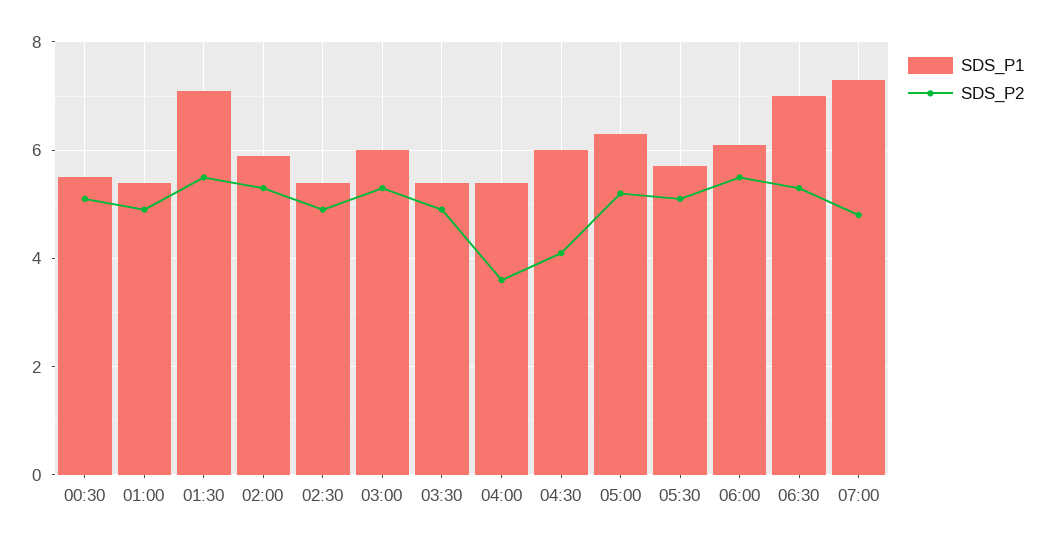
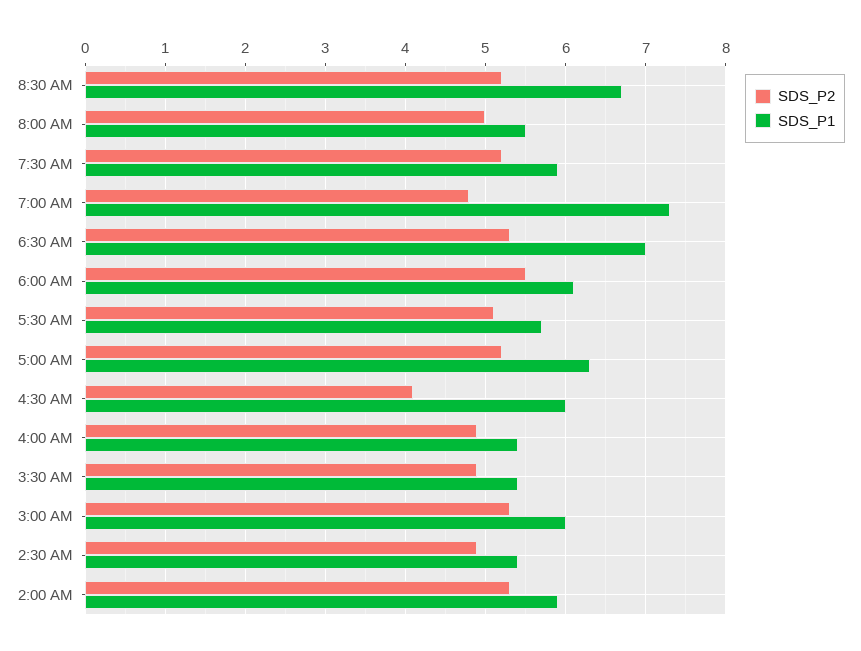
SDS_P1, 00:30: 5.5 -> none
SDS_P2, 00:30: 5 -> none
SDS_P1, 01:00: 5.5 -> none
SDS_P2, 01:00: 5 -> none
SDS_P1, 01:30: 7 -> none
SDS_P2, 01:30: 5.5 -> none
SDS_P2, 04:00: 3.5 -> 4.9
SDS_P2, 8:30 AM: none -> 5.2
SDS_P1, 8:30 AM: none -> 6.7
SDS_P2, 8:00 AM: none -> 5
SDS_P1, 8:00 AM: none -> 5.5
SDS_P2, 7:30 AM: none -> 5.2
SDS_P1, 7:30 AM: none -> 5.9

